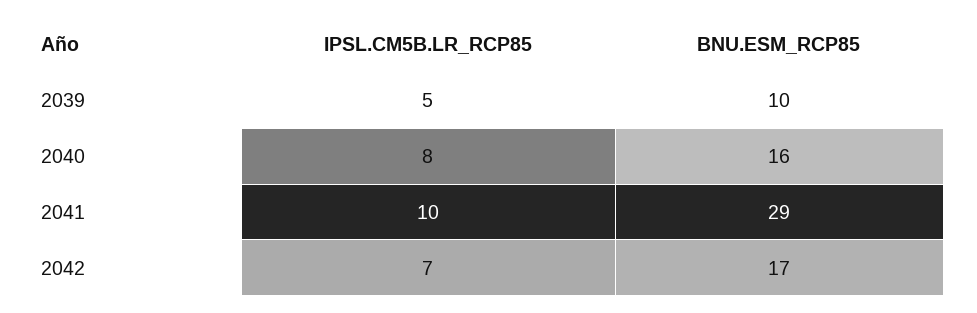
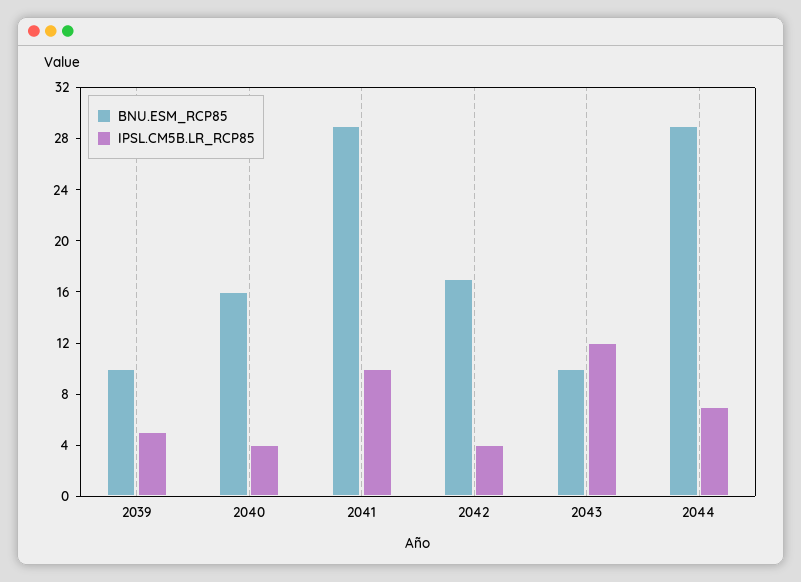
IPSL.CM5B.LR_RCP85, 2040: 8 -> 4
IPSL.CM5B.LR_RCP85, 2042: 7 -> 4
BNU.ESM_RCP85, 2043: none -> 10
IPSL.CM5B.LR_RCP85, 2043: none -> 12
BNU.ESM_RCP85, 2044: none -> 29
IPSL.CM5B.LR_RCP85, 2044: none -> 7

